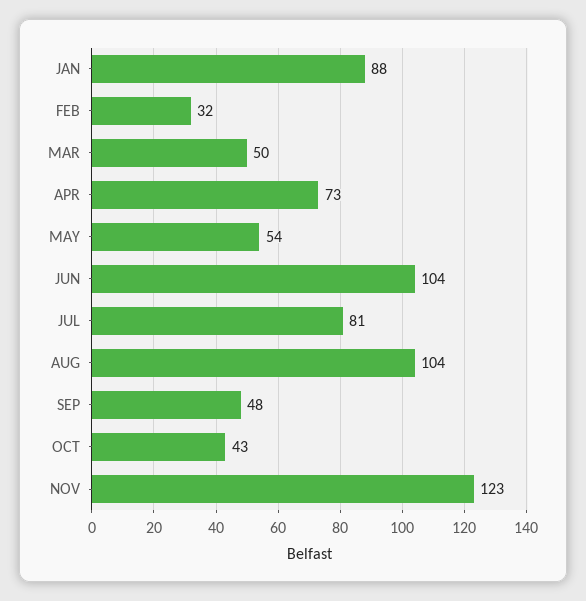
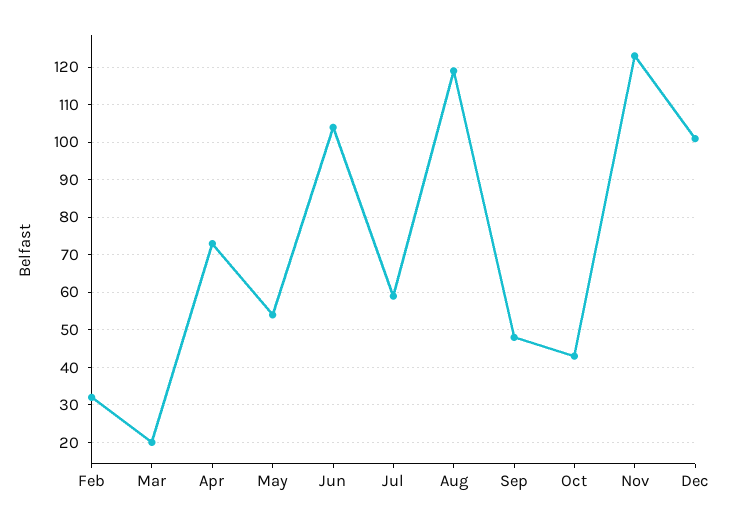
JAN: 88 -> none
MAR: 50 -> 20
JUL: 81 -> 60
AUG: 104 -> 120
Dec: none -> 100

